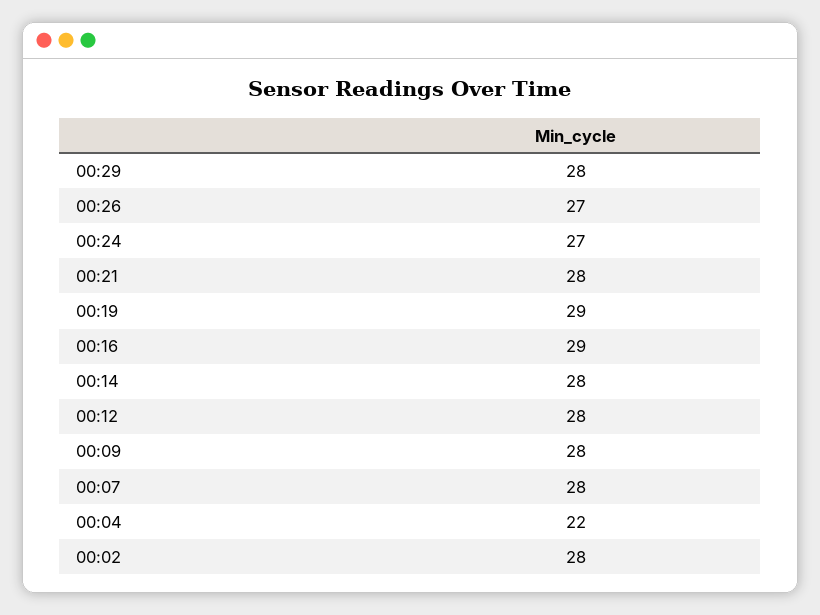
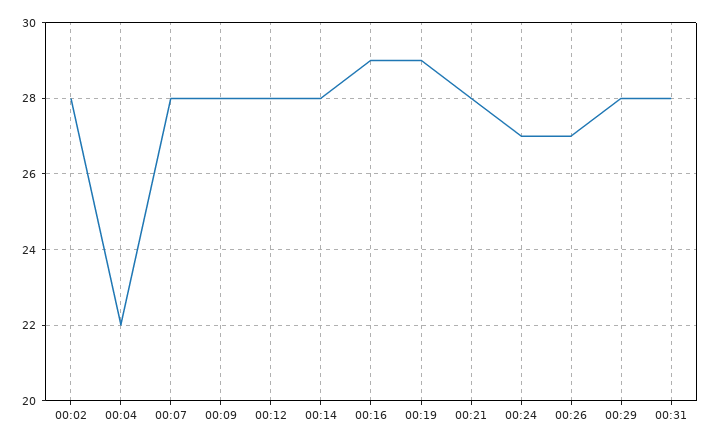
00:31: none -> 28

